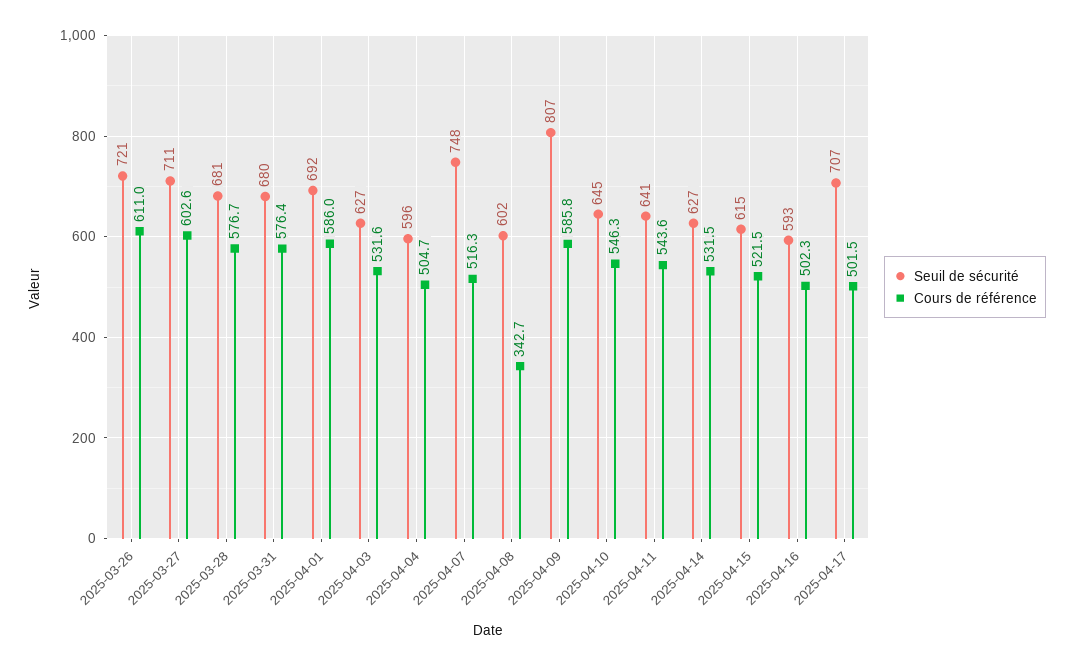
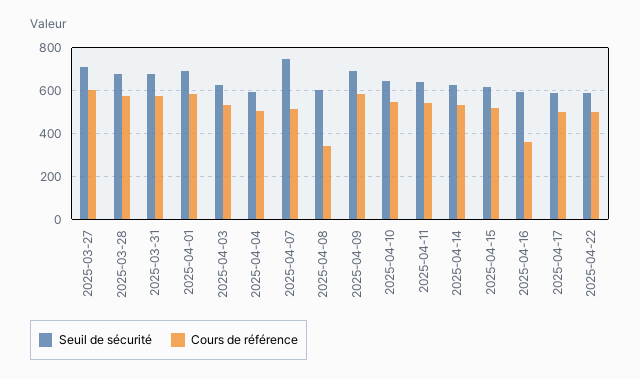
Seuil de sécurité, 2025-03-26: 721 -> none
Cours de référence, 2025-03-26: 611 -> none
Seuil de sécurité, 2025-04-09: 807 -> 700
Cours de référence, 2025-04-16: 502.3 -> 350
Seuil de sécurité, 2025-04-17: 707 -> 600
Seuil de sécurité, 2025-04-22: none -> 600
Cours de référence, 2025-04-22: none -> 500

